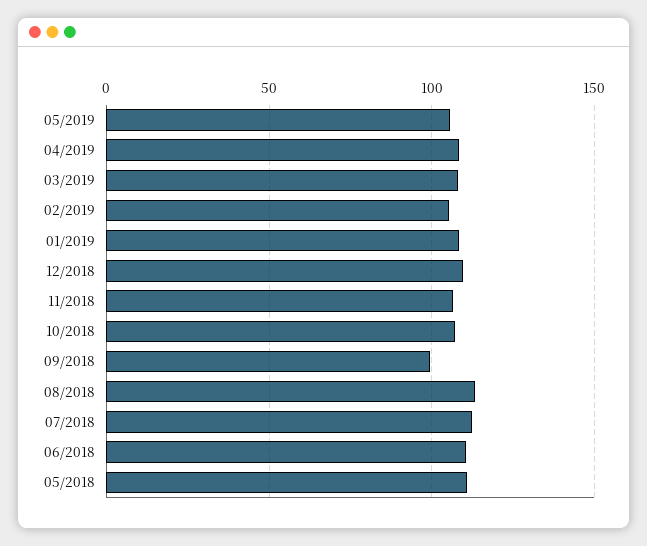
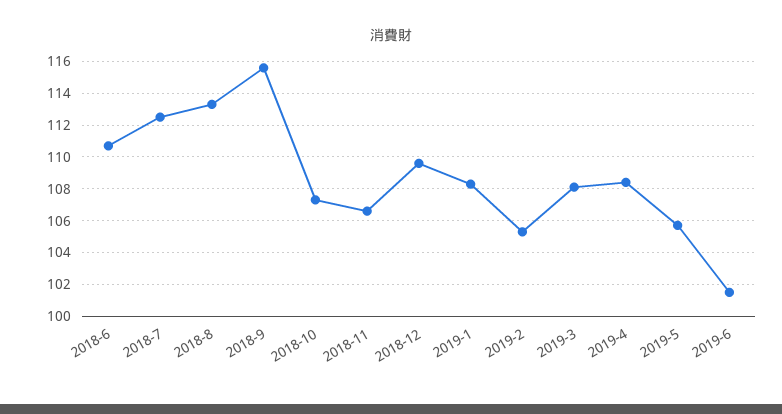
09/2018: 100 -> 115.5
05/2018: 110 -> none
2019-6: none -> 101.5

